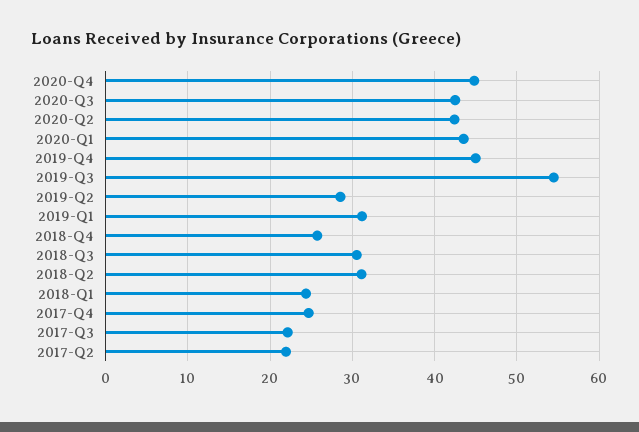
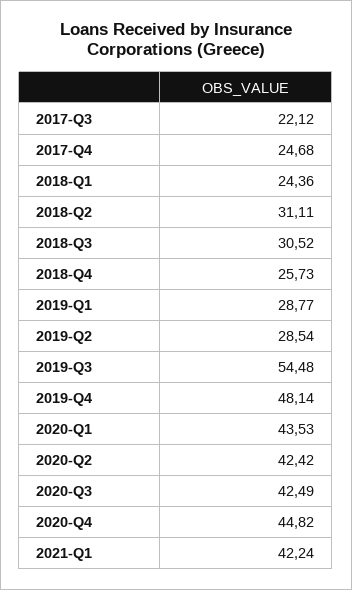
2019-Q4: 45 -> 48.14
2019-Q1: 31 -> 28.77
2017-Q2: 22 -> none
2021-Q1: none -> 42.24

